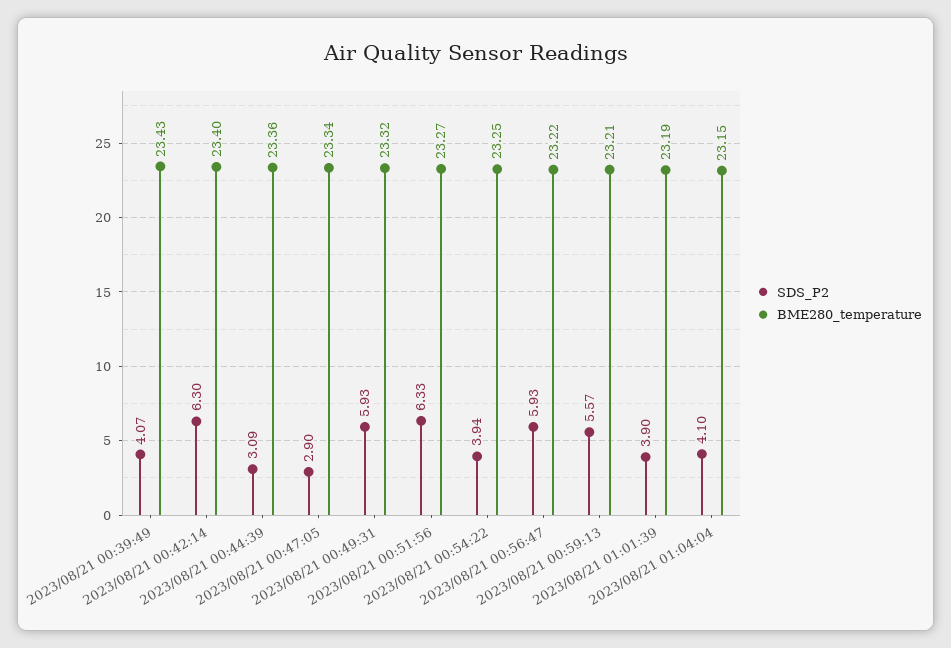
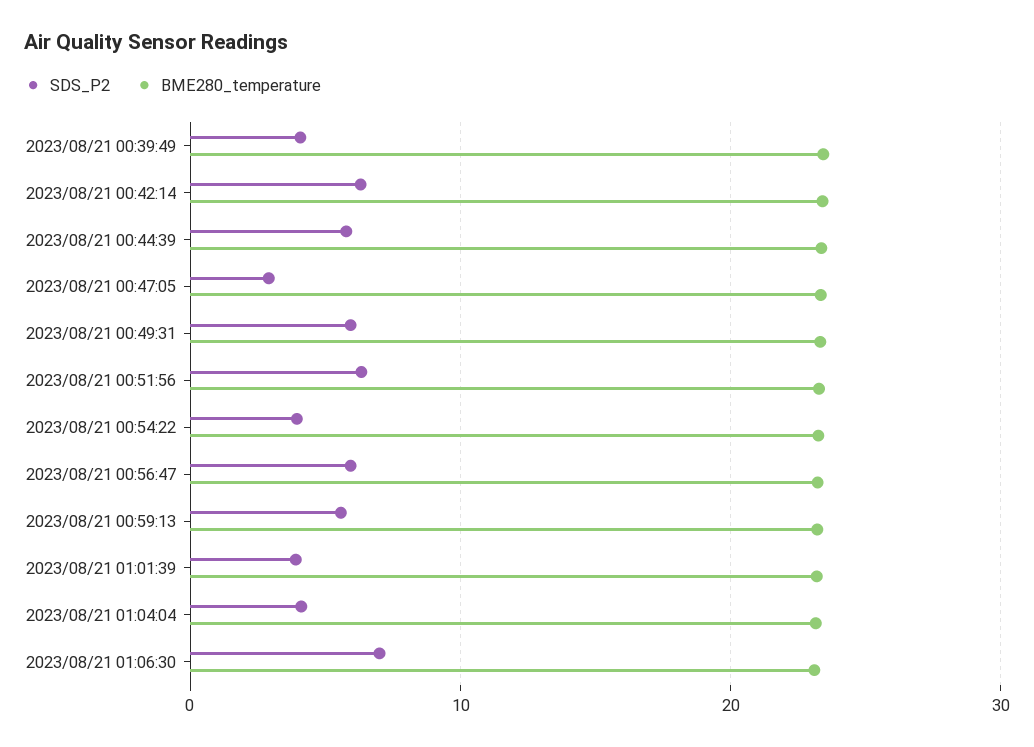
SDS_P2, 2023/08/21 00:44:39: 3.09 -> 6
SDS_P2, 2023/08/21 01:06:30: none -> 7
BME280_temperature, 2023/08/21 01:06:30: none -> 23

